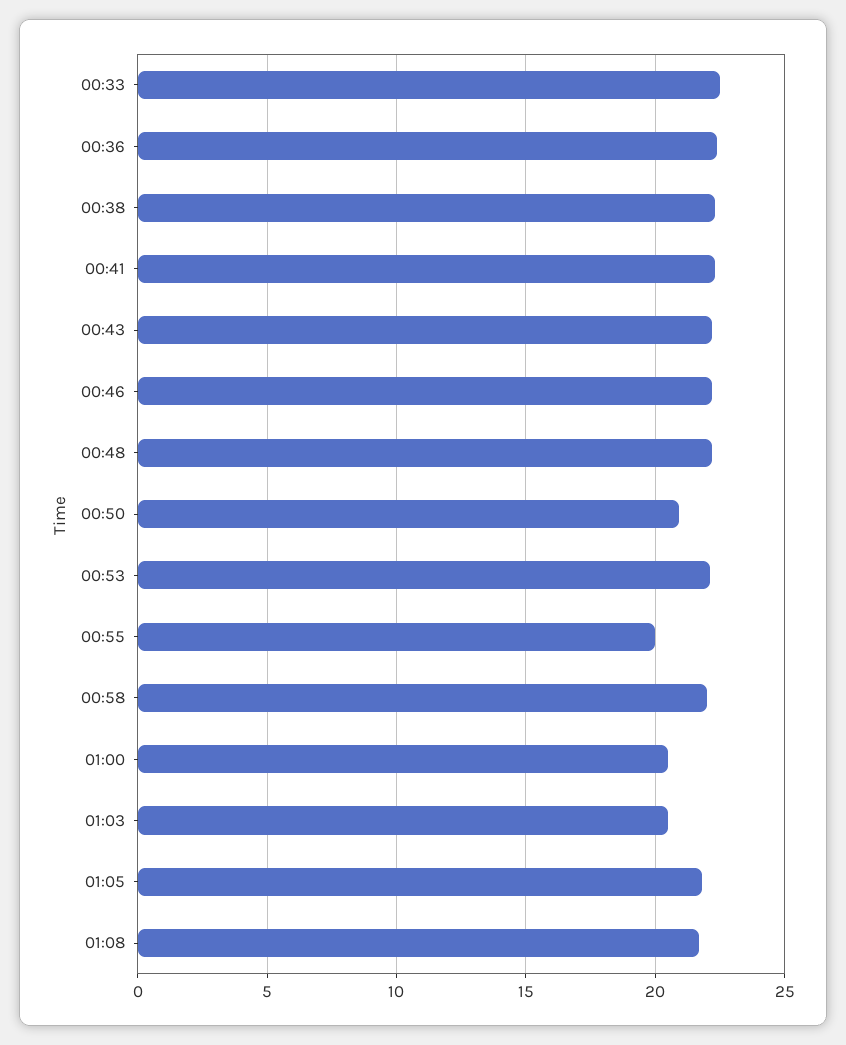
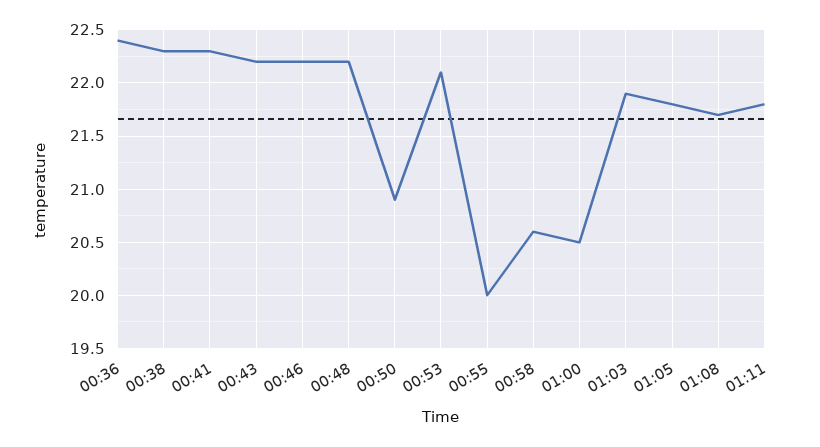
00:33: 22.5 -> none
00:58: 22 -> 20.6
01:03: 20.5 -> 21.9
01:11: none -> 21.8

